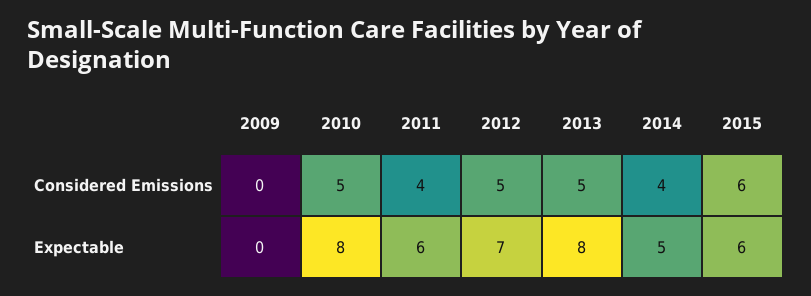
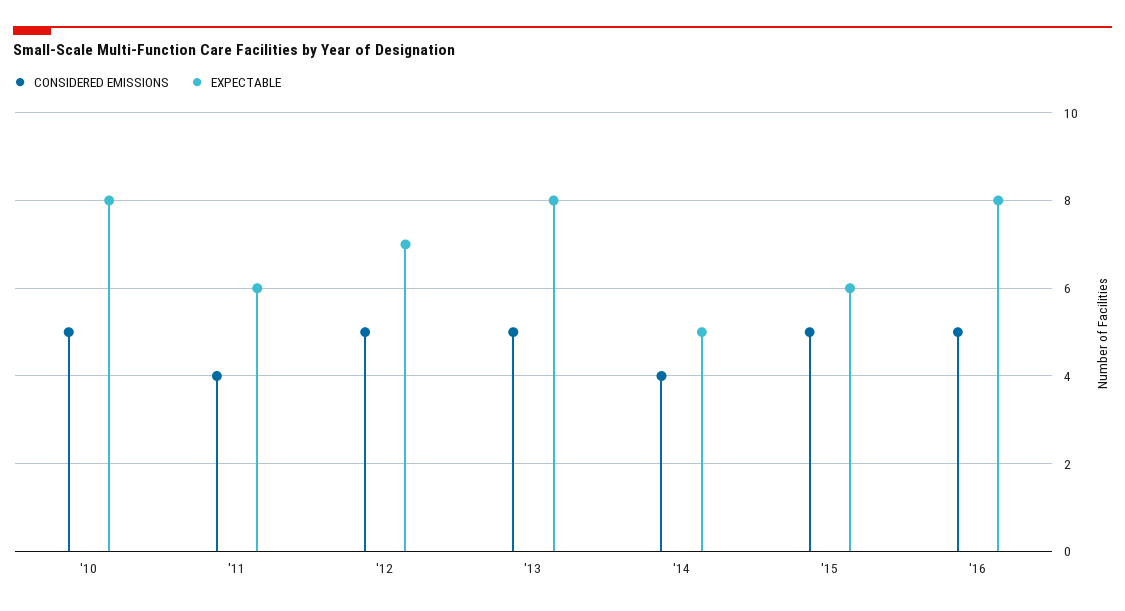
Considered Emissions, 2009: 0 -> none
Considered Emissions, 2015: 6 -> 5
Expectable, 2009: 0 -> none
Considered Emissions, '16: none -> 5
Expectable, '16: none -> 8

